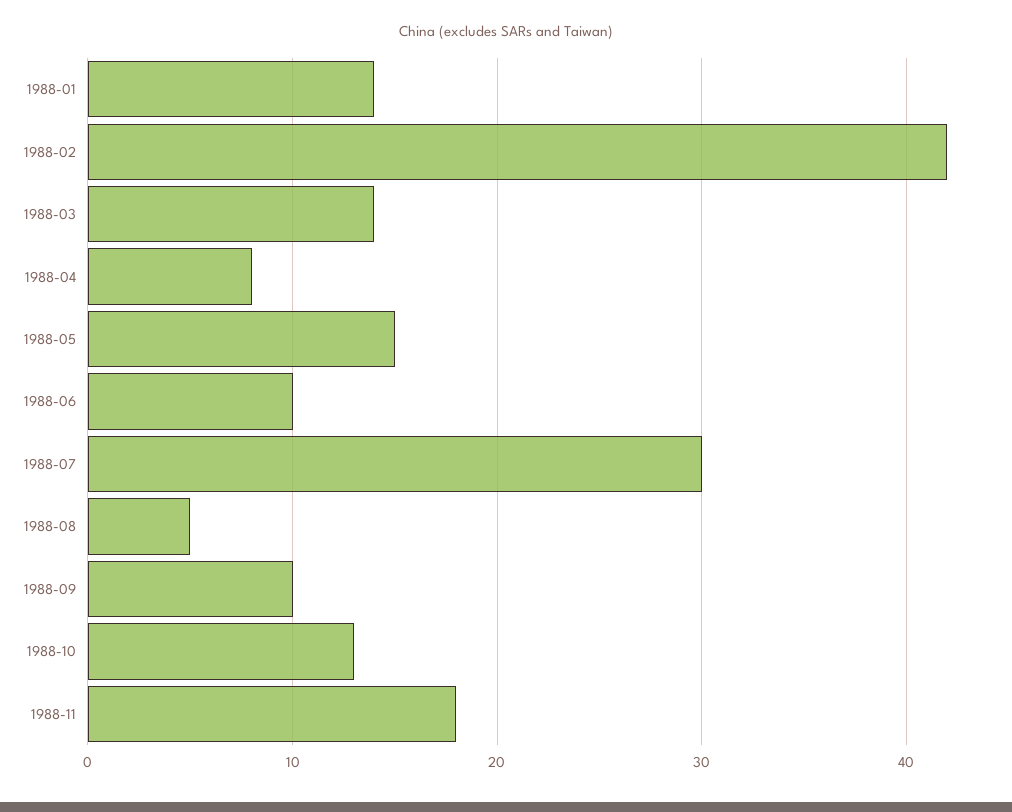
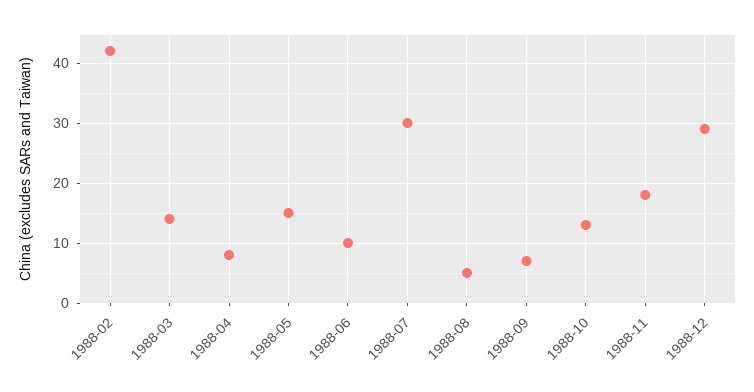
1988-01: 14 -> none
1988-09: 10 -> 7
1988-12: none -> 29

